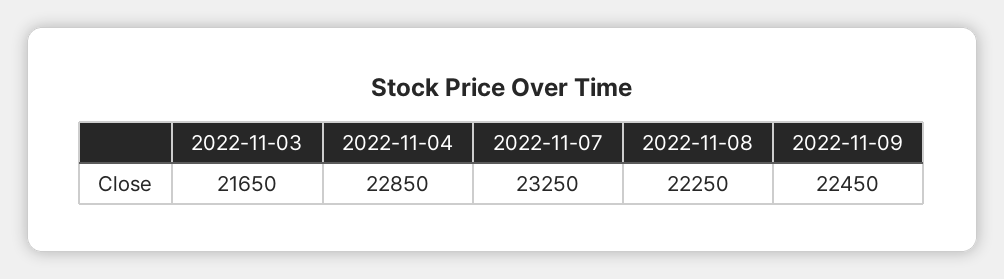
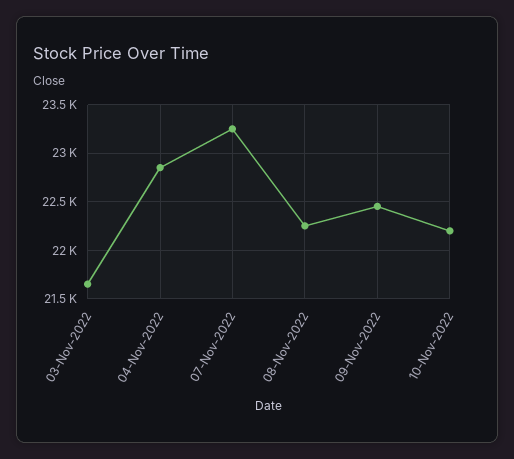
10-Nov-2022: none -> 22200

